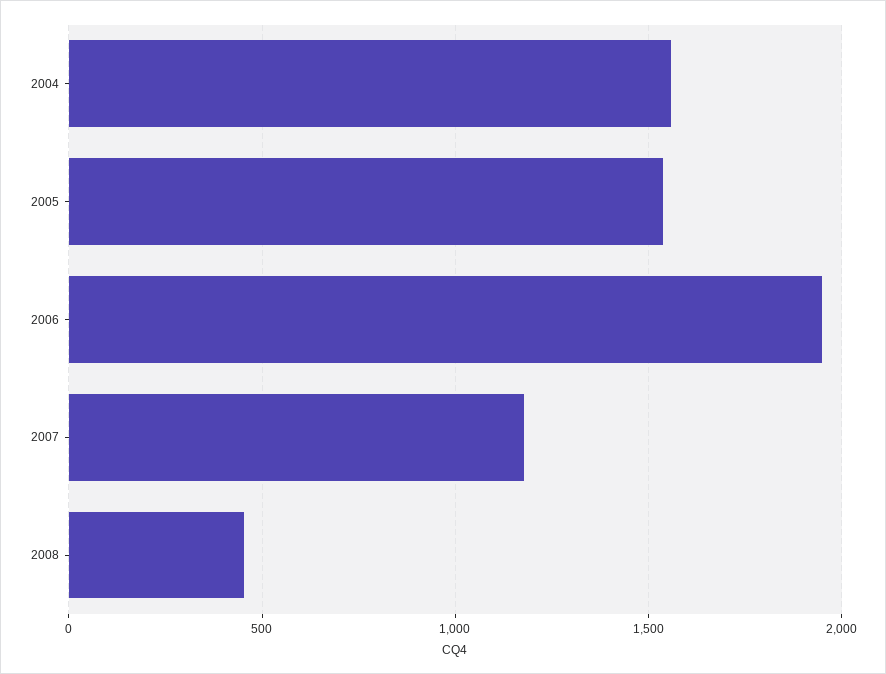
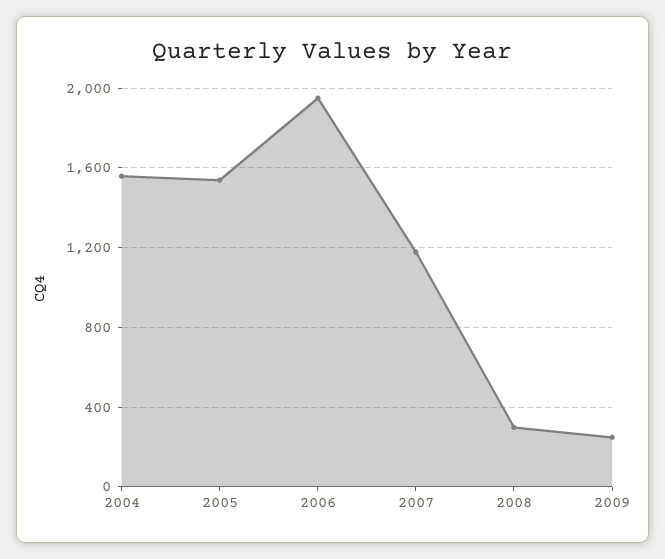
2008: 450 -> 300
2009: none -> 250

